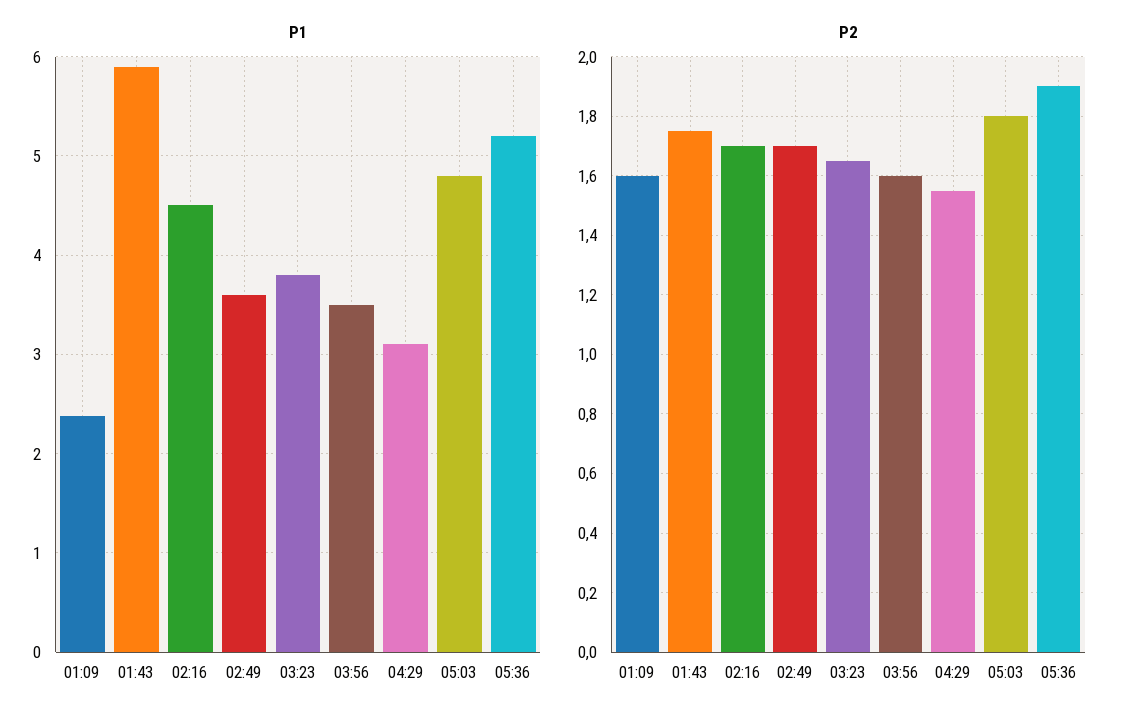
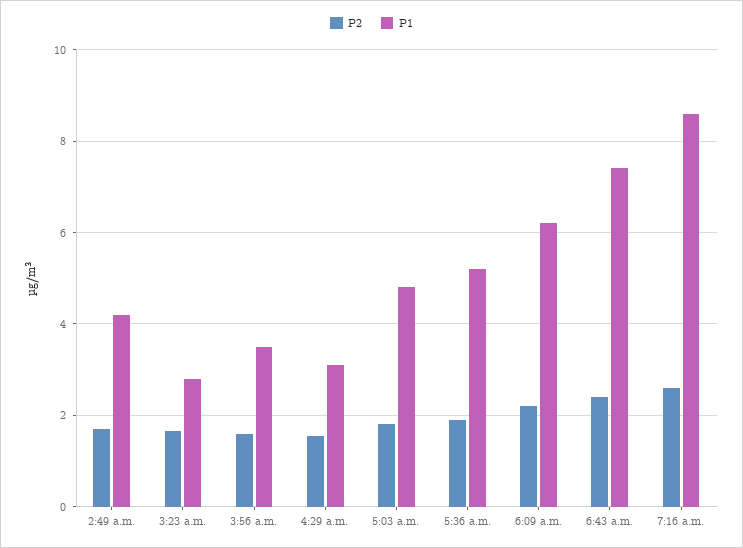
P1, 01:09: 2.4 -> none
P1, 01:43: 5.9 -> none
P1, 02:16: 4.5 -> none
P1, 02:49: 3.6 -> 4.2
P1, 03:23: 3.8 -> 2.8
P2, 01:09: 1.6 -> none
P2, 01:43: 1.75 -> none
P2, 02:16: 1.7 -> none
P2, 6:09 a.m.: none -> 2.2
P1, 6:09 a.m.: none -> 6.2
P2, 6:43 a.m.: none -> 2.4
P1, 6:43 a.m.: none -> 7.4
P2, 7:16 a.m.: none -> 2.6
P1, 7:16 a.m.: none -> 8.6

